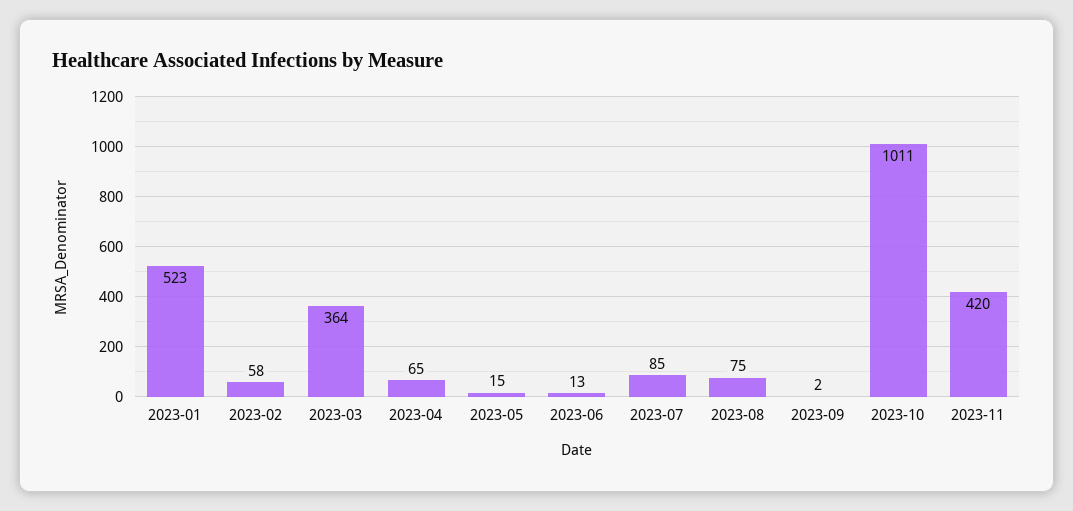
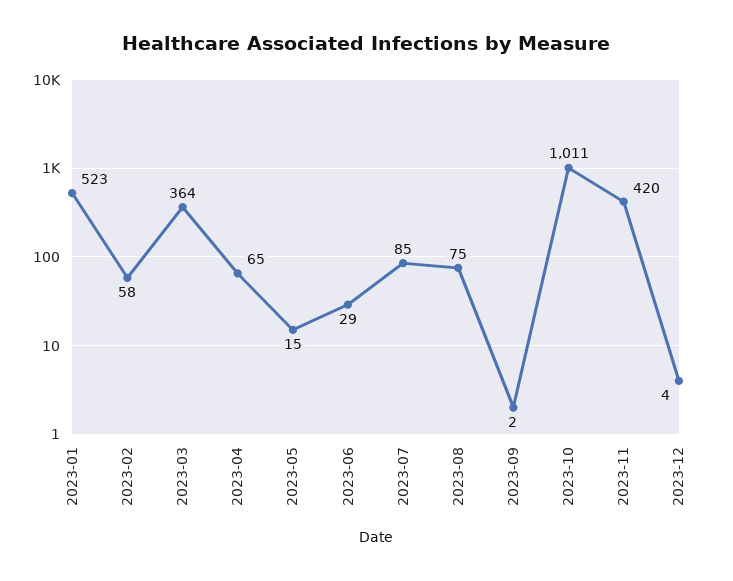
2023-06: 13 -> 29
2023-12: none -> 4

